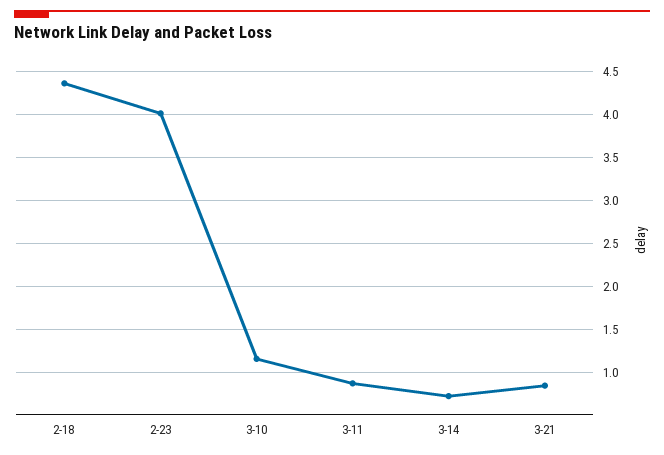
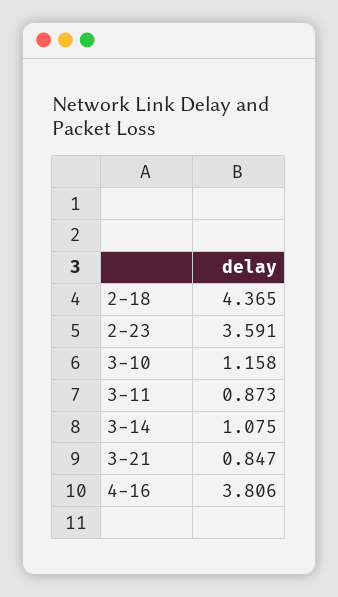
2-23: 4 -> 3.591
3-14: 0.7 -> 1.075
4-16: none -> 3.806

